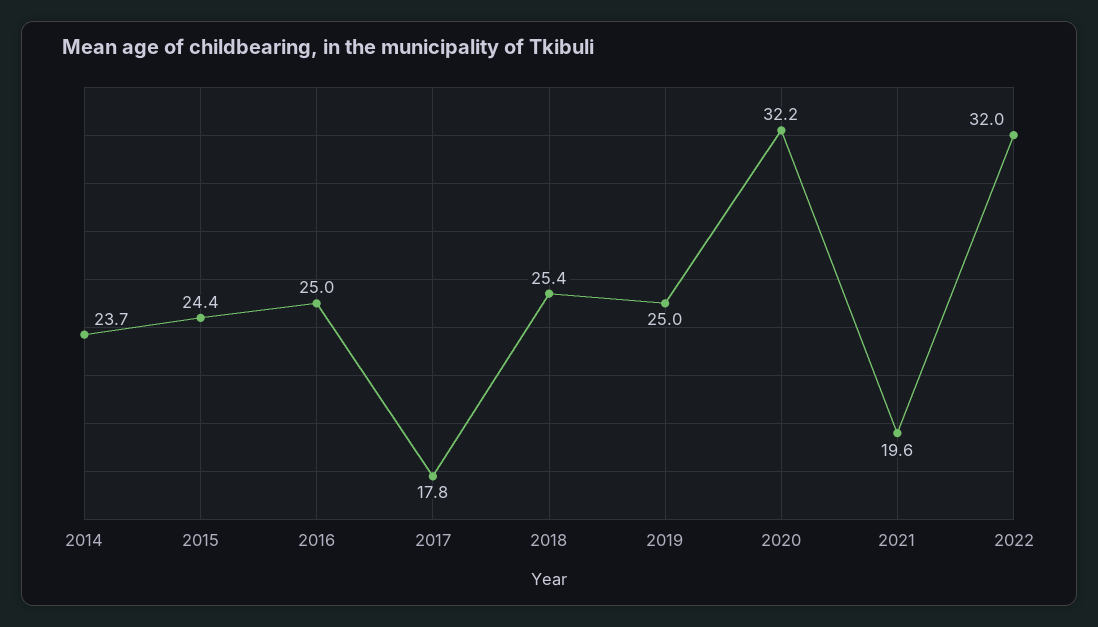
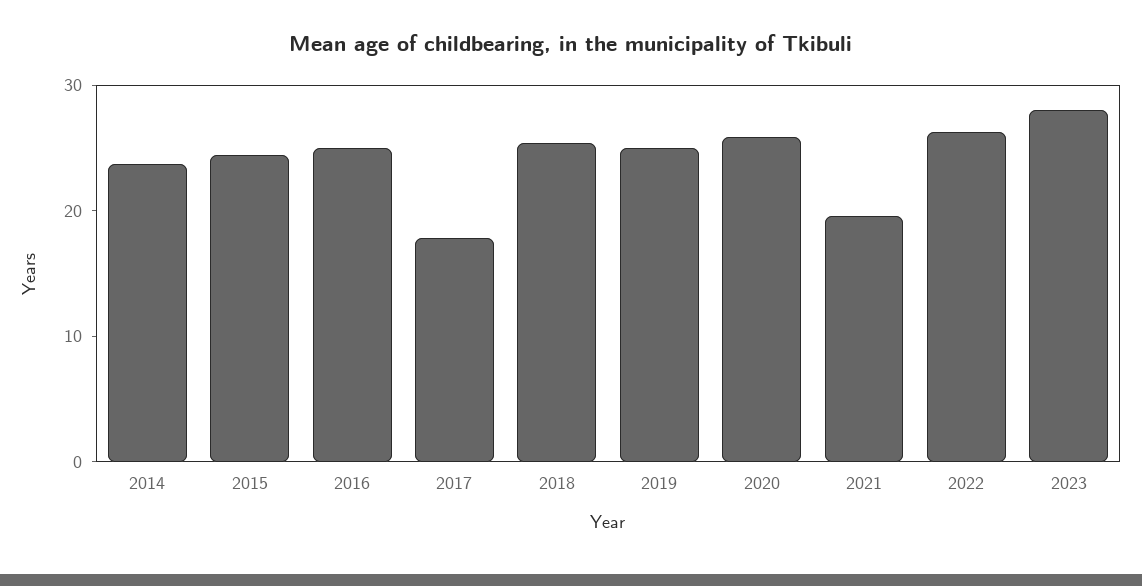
2020: 32.2 -> 26
2022: 32 -> 26
2023: none -> 28

